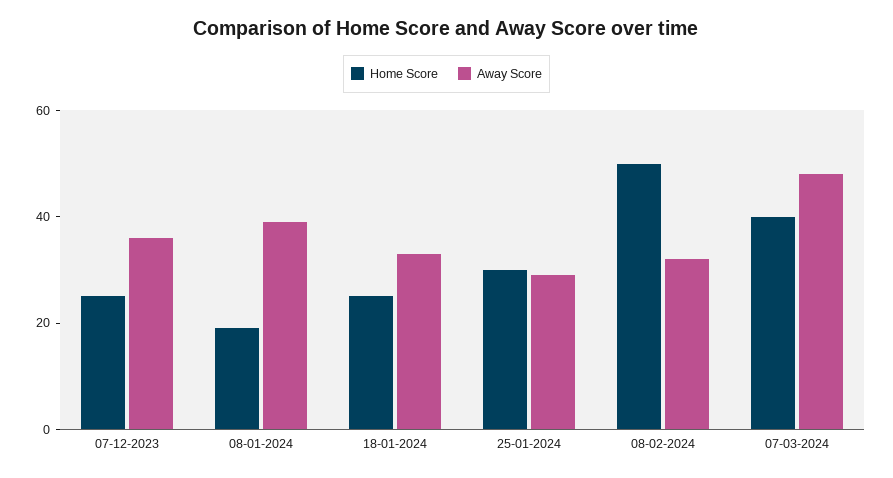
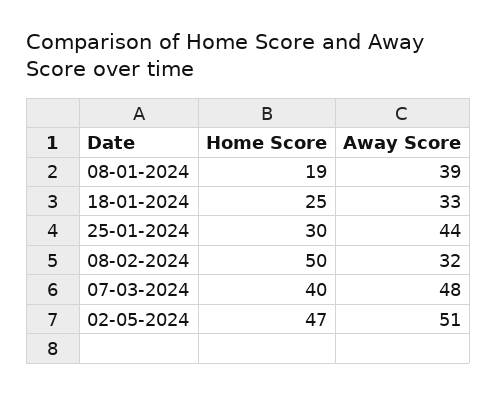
Home Score, 07-12-2023: 25 -> none
Away Score, 07-12-2023: 35 -> none
Away Score, 25-01-2024: 30 -> 44
Home Score, 02-05-2024: none -> 47
Away Score, 02-05-2024: none -> 51

